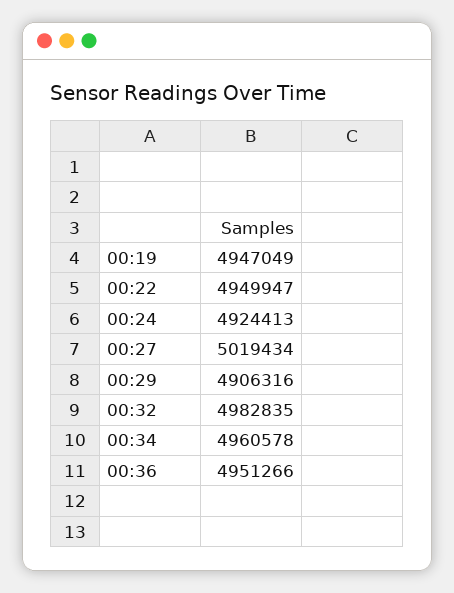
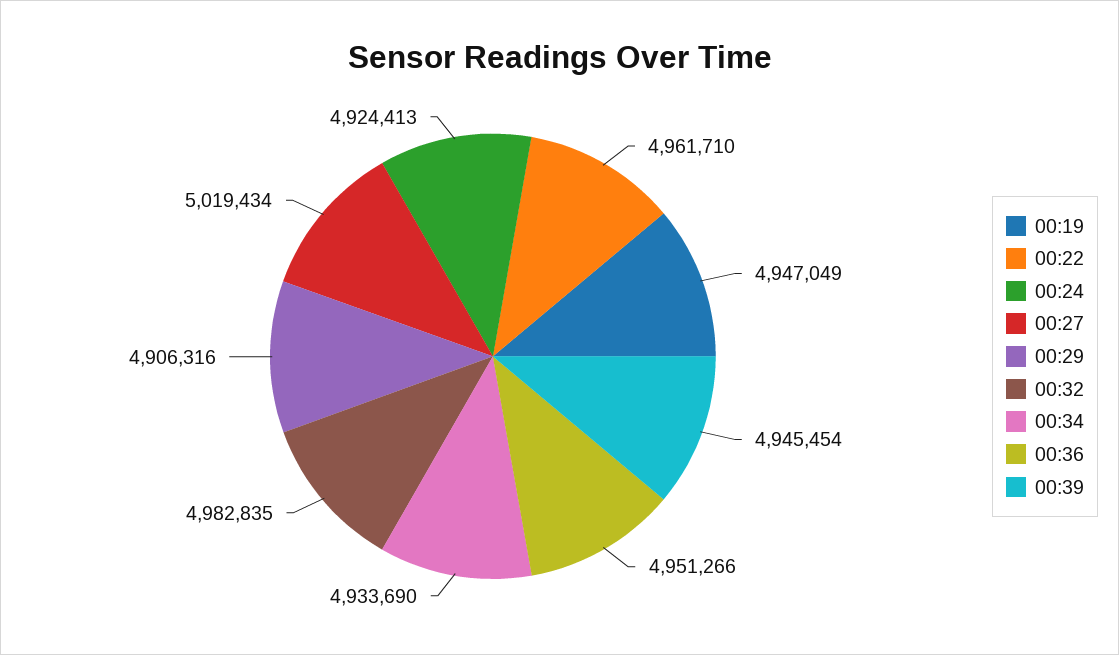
00:22: 4949947 -> 4961710
00:34: 4960578 -> 4933690
00:39: none -> 4945454

